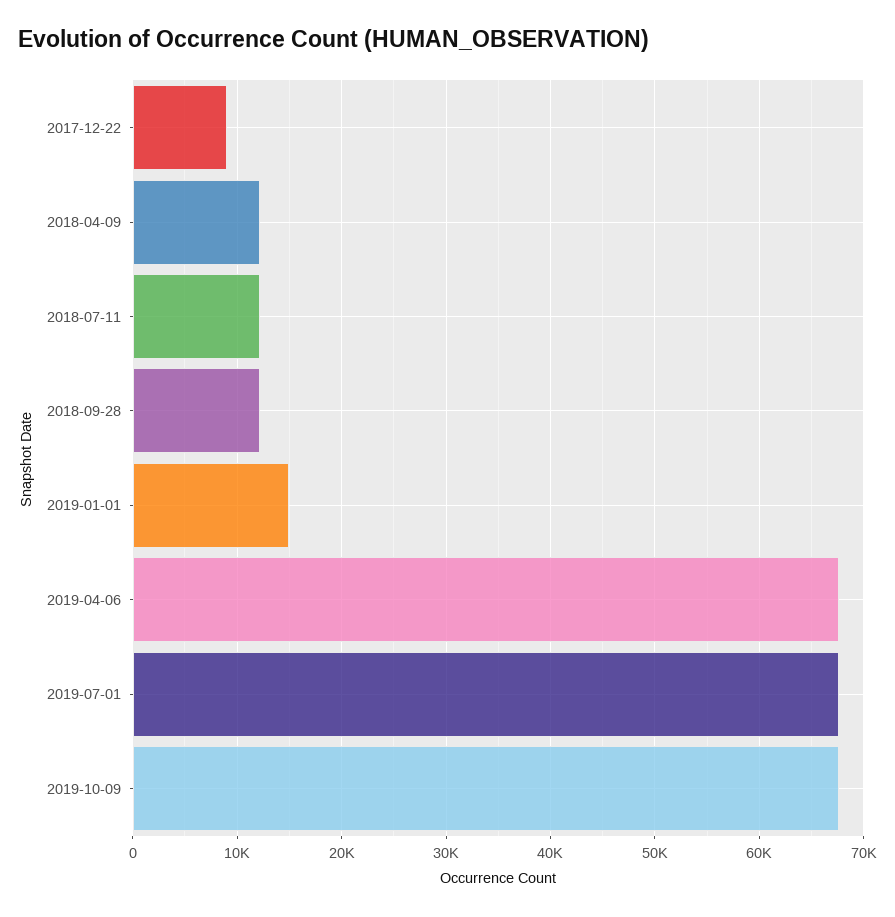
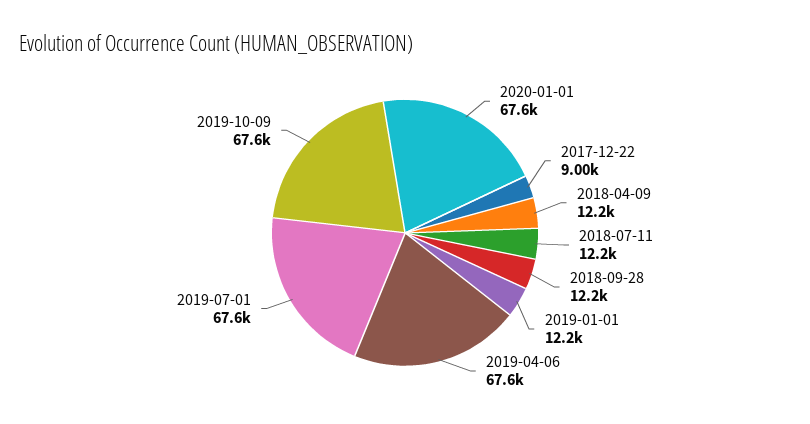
2019-01-01: 15000 -> 12200
2020-01-01: none -> 67600

